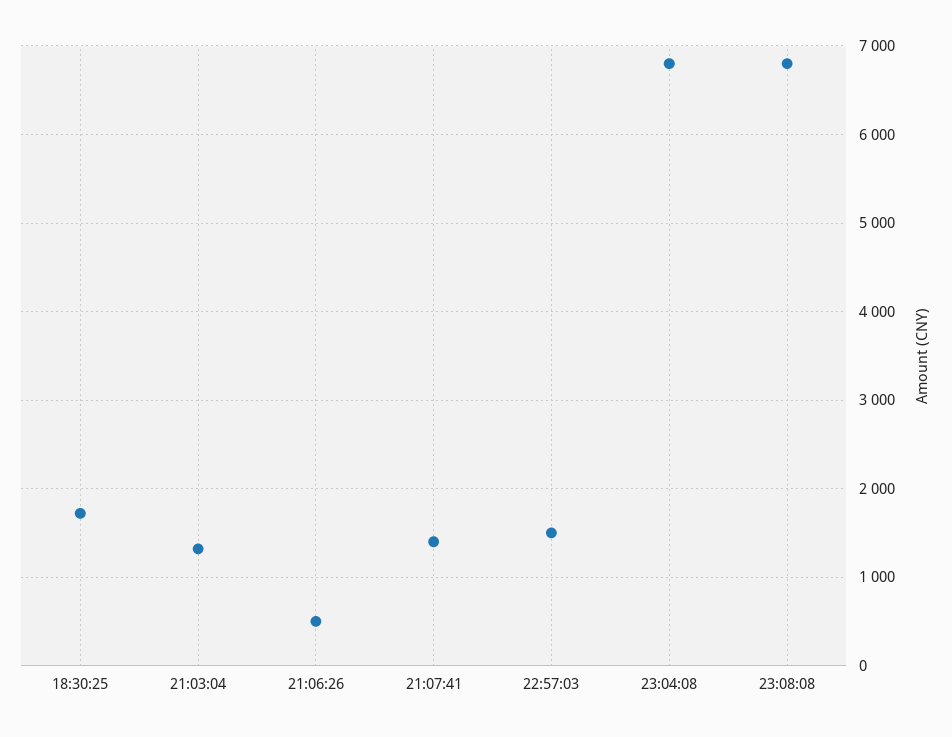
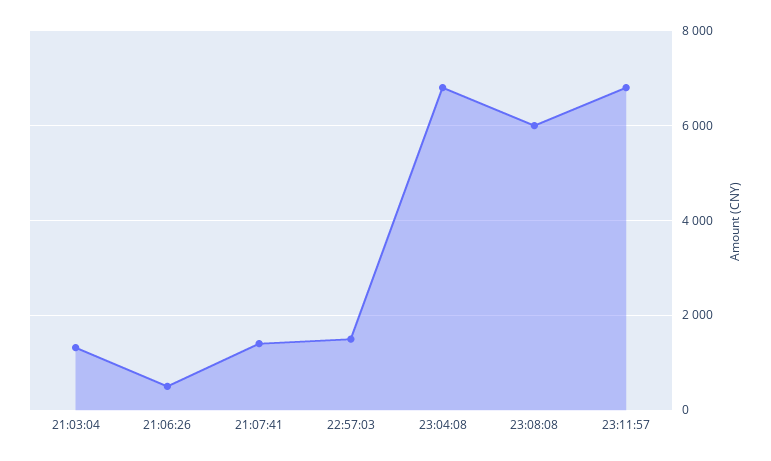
18:30:25: 1700 -> none
23:08:08: 6800 -> 6000
23:11:57: none -> 6800

